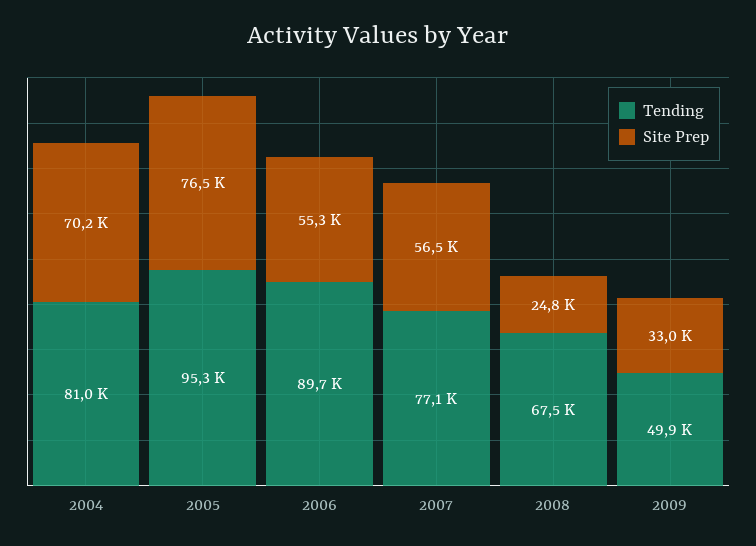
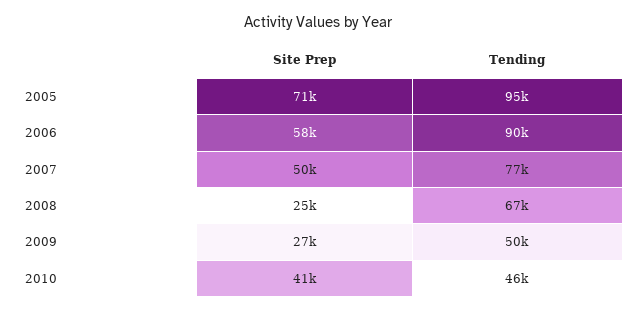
Tending, 2004: 81000 -> none
Site Prep, 2004: 70200 -> none
Site Prep, 2005: 76500 -> 71000
Site Prep, 2006: 55300 -> 58000
Site Prep, 2007: 56500 -> 50000
Site Prep, 2009: 33000 -> 27000
Site Prep, 2010: none -> 41000
Tending, 2010: none -> 46000

